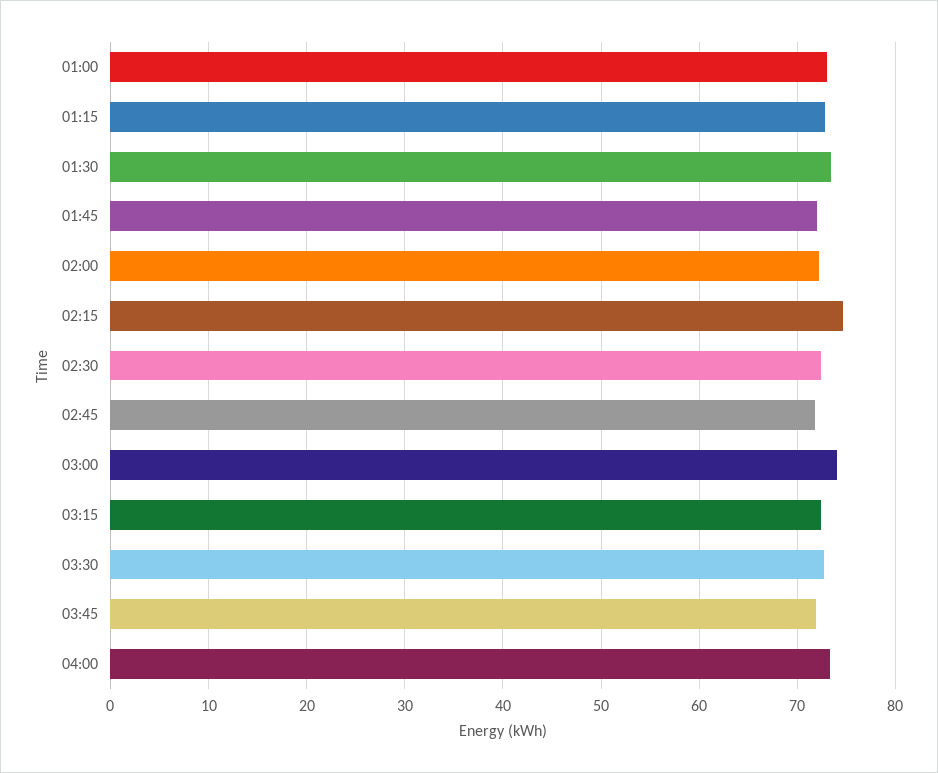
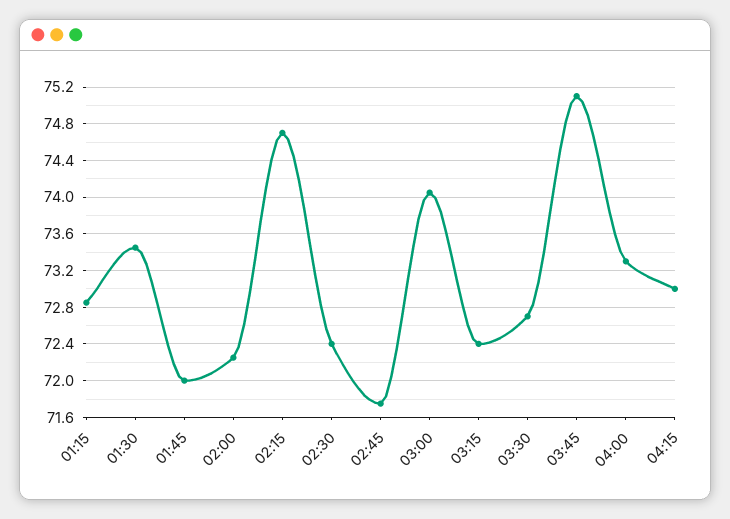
01:00: 73 -> none
03:45: 72 -> 75.1
04:15: none -> 73

